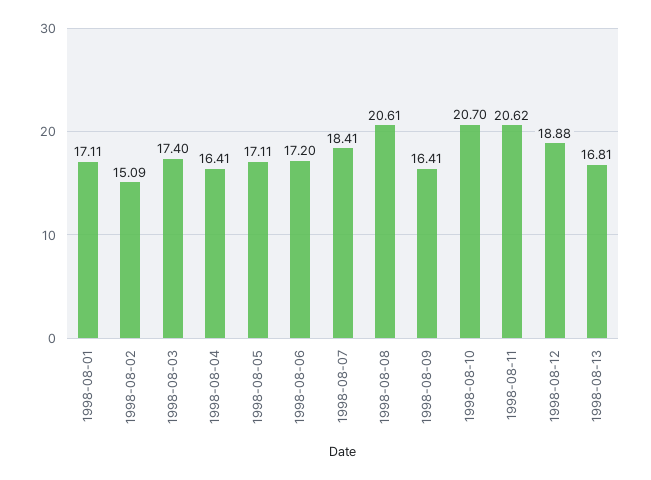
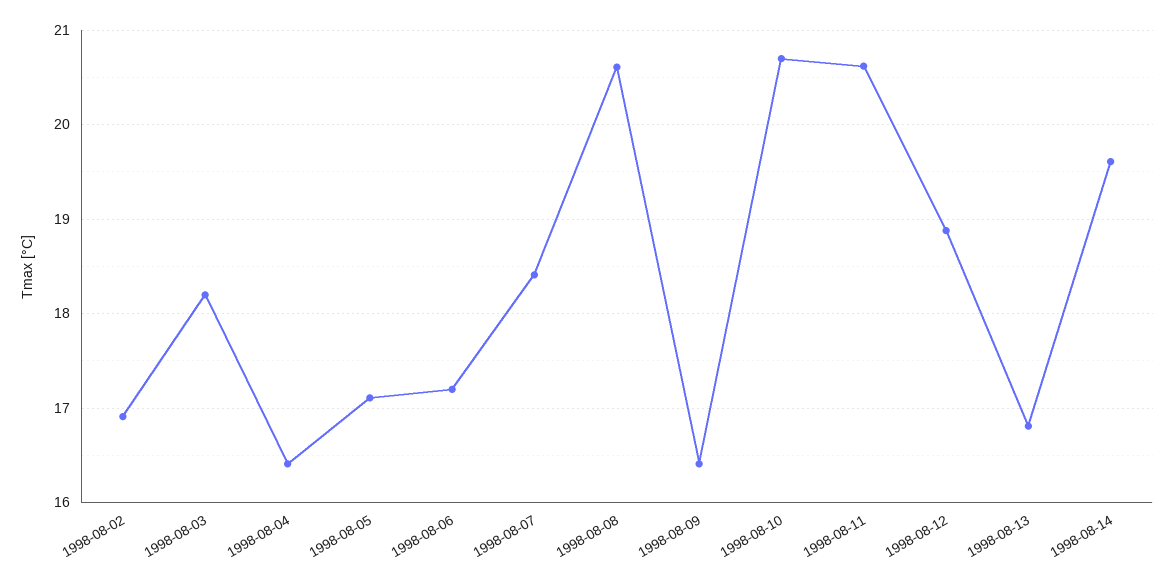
1998-08-01: 17.11 -> none
1998-08-02: 15.09 -> 16.9
1998-08-03: 17.4 -> 18.2
1998-08-14: none -> 19.6

